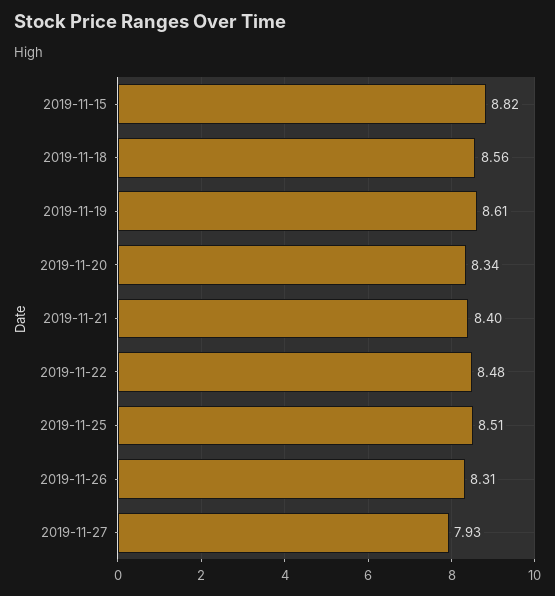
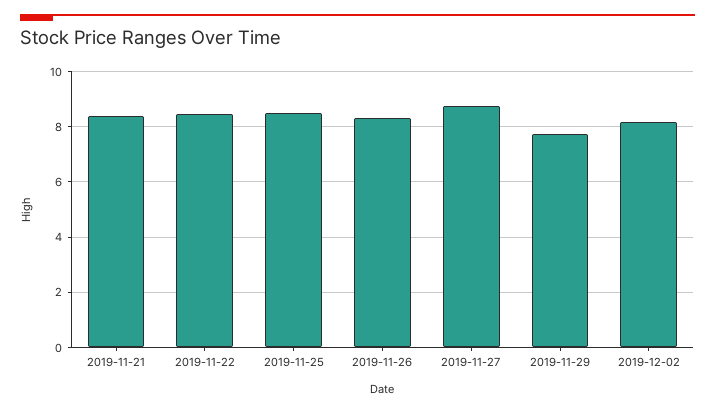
2019-11-15: 8.82 -> none
2019-11-18: 8.56 -> none
2019-11-19: 8.61 -> none
2019-11-20: 8.34 -> none
2019-11-27: 7.93 -> 8.75
2019-11-29: none -> 7.75
2019-12-02: none -> 8.25

